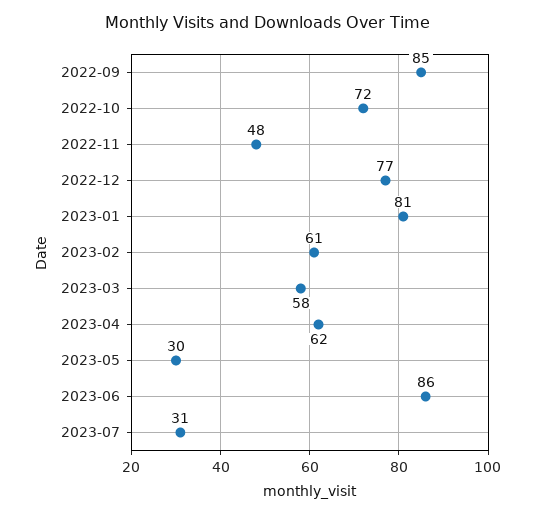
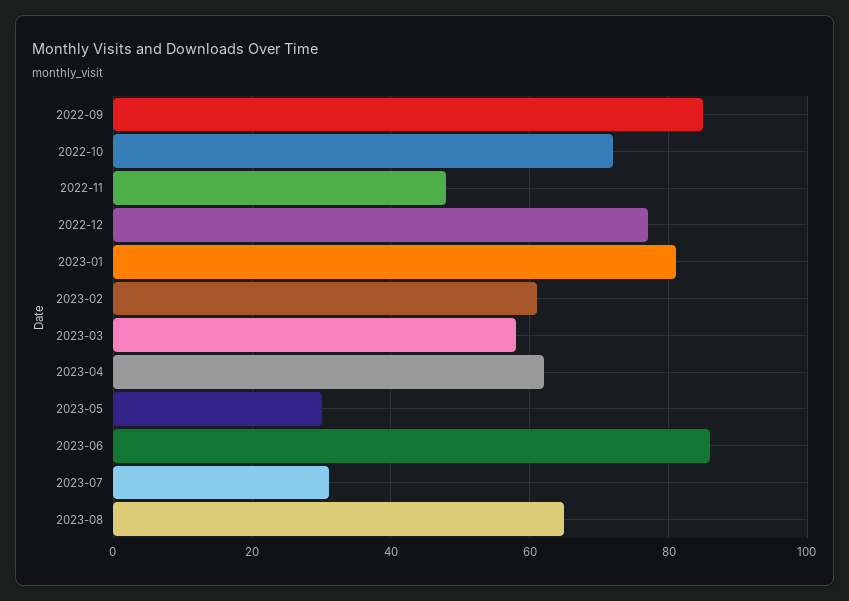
2023-08: none -> 65

